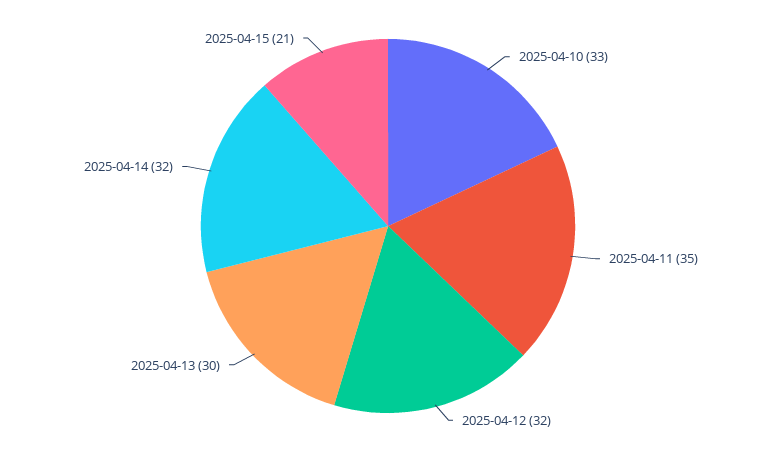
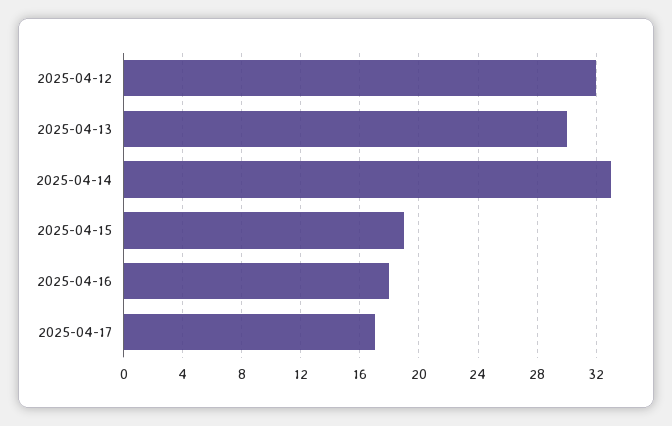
2025-04-10: 33 -> none
2025-04-11: 35 -> none
2025-04-14: 32 -> 33
2025-04-15: 21 -> 19
2025-04-16: none -> 18
2025-04-17: none -> 17

